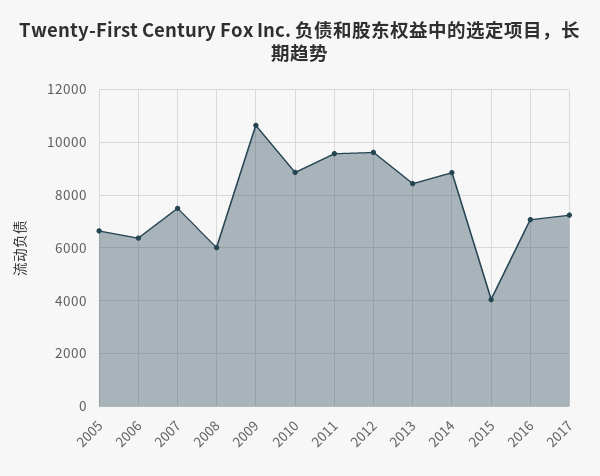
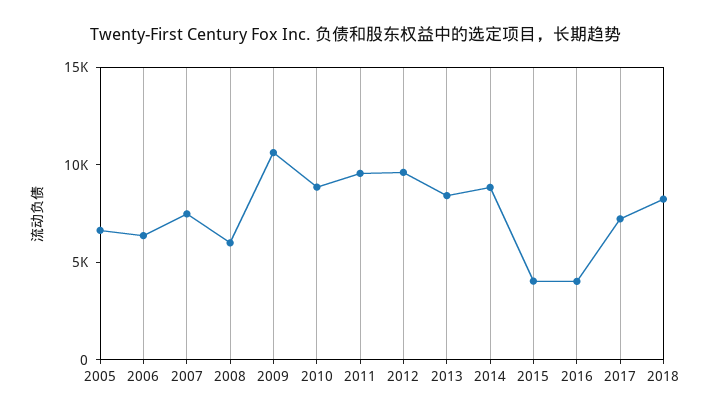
2016: 7000 -> 4000
2018: none -> 8000

